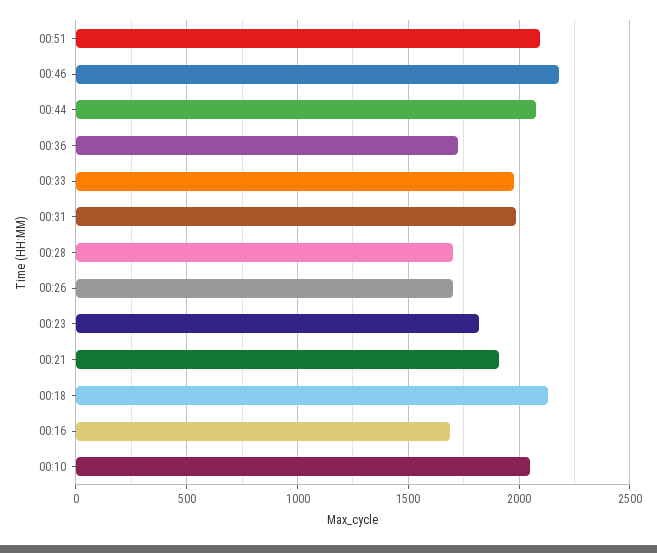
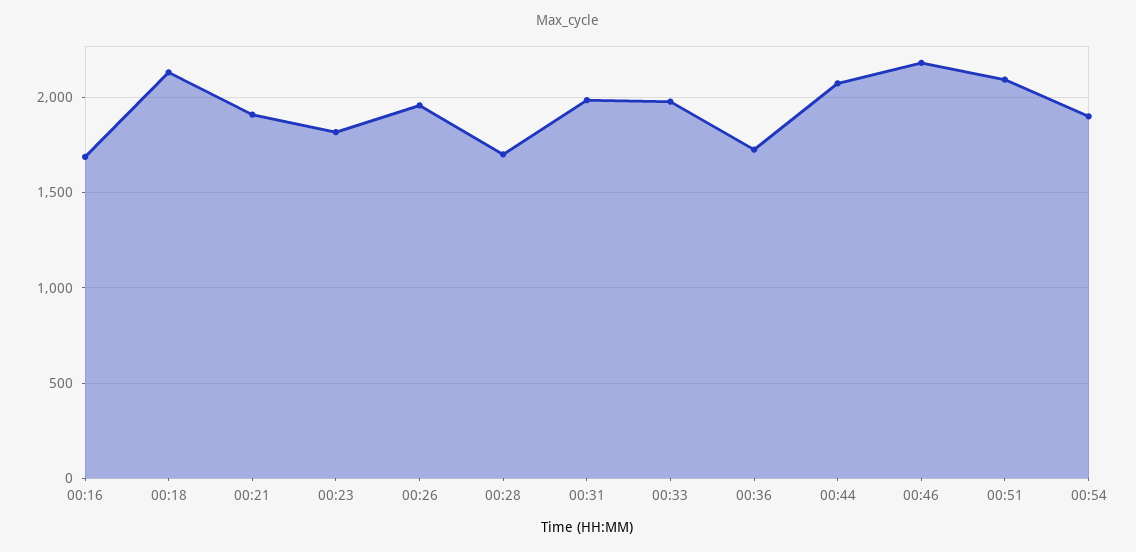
00:26: 1700 -> 1950
00:10: 2050 -> none
00:54: none -> 1900

